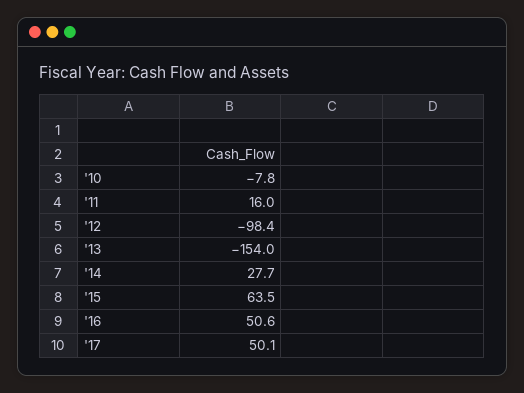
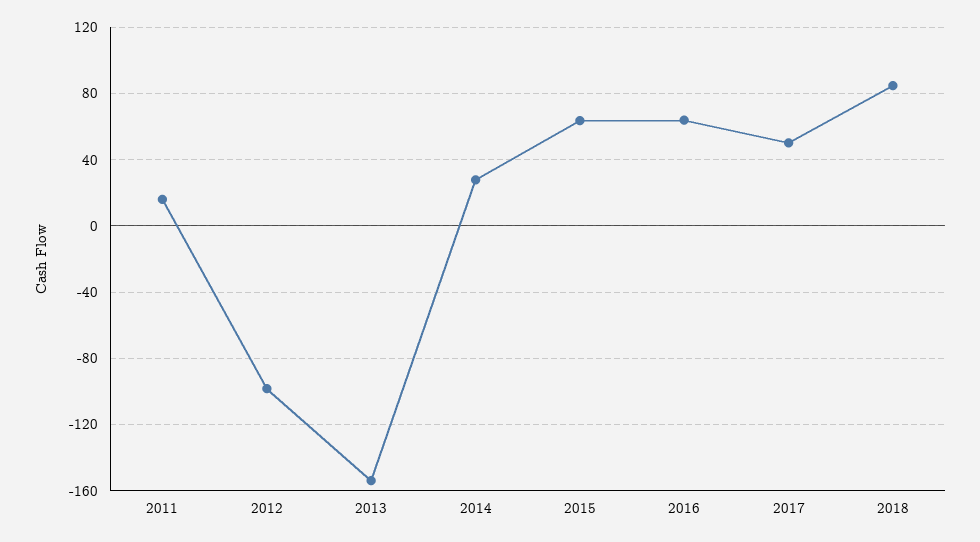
'10: -7.8 -> none
'16: 50.6 -> 65
2018: none -> 85

